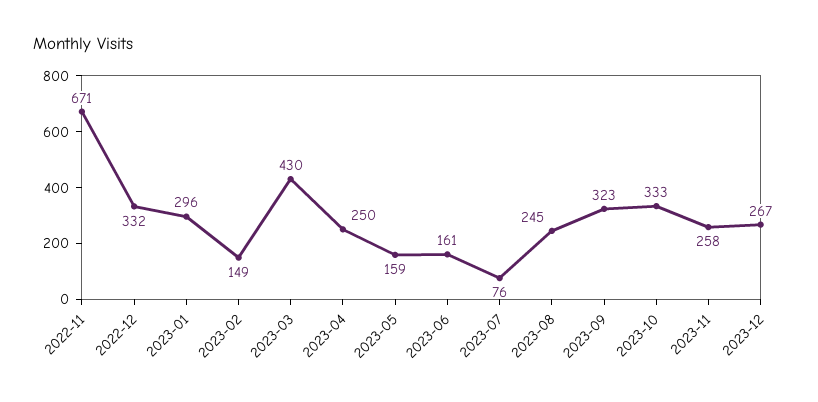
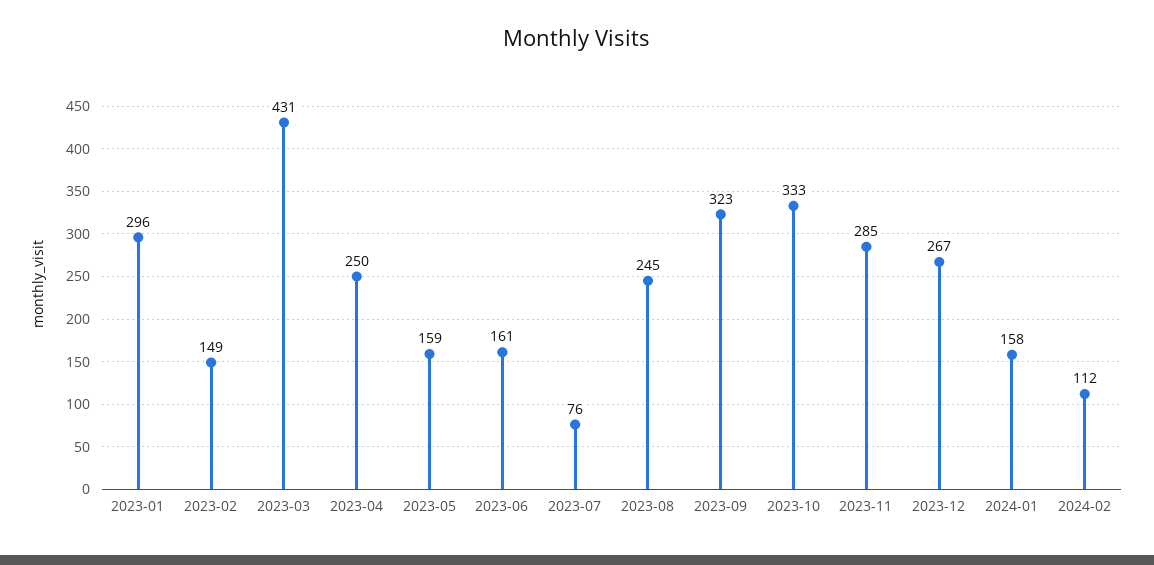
2022-11: 671 -> none
2022-12: 332 -> none
2023-03: 430 -> 431
2023-11: 258 -> 285
2024-01: none -> 158
2024-02: none -> 112

